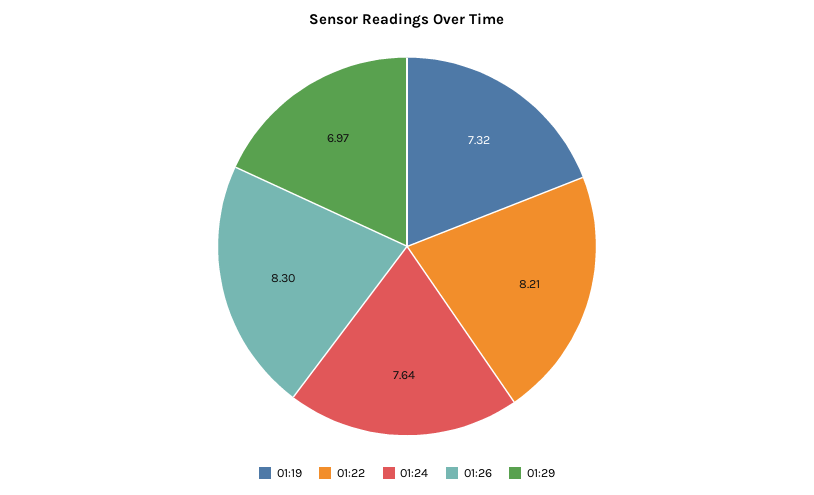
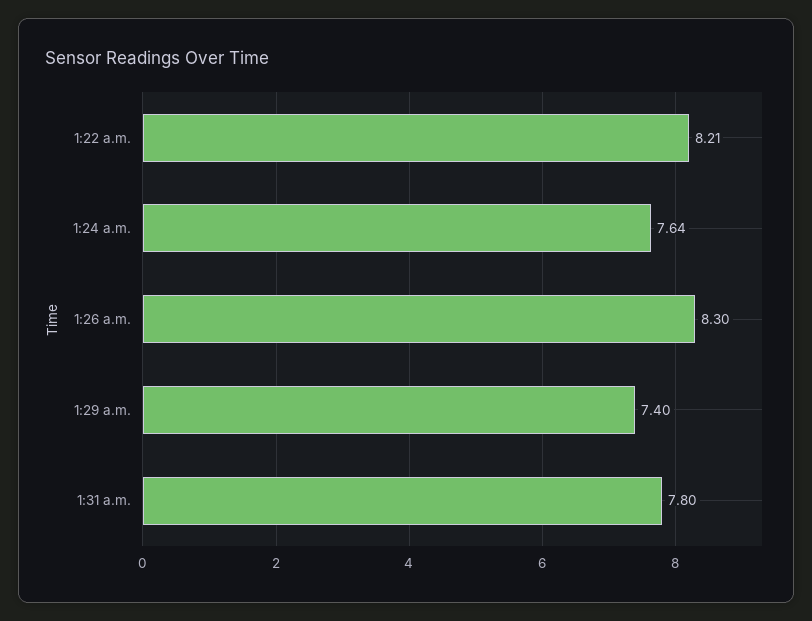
01:19: 7.32 -> none
01:29: 6.97 -> 7.4
1:31 a.m.: none -> 7.8

